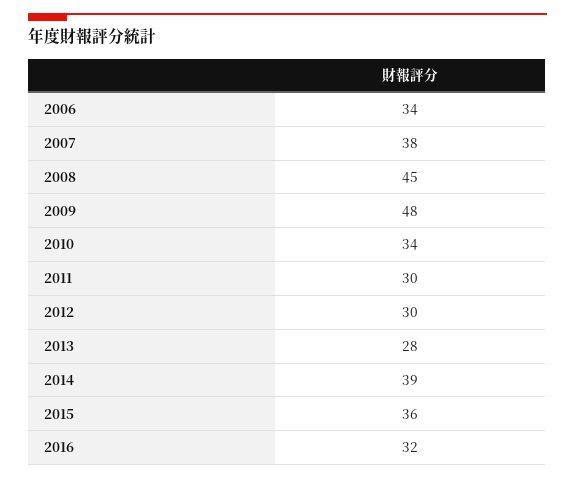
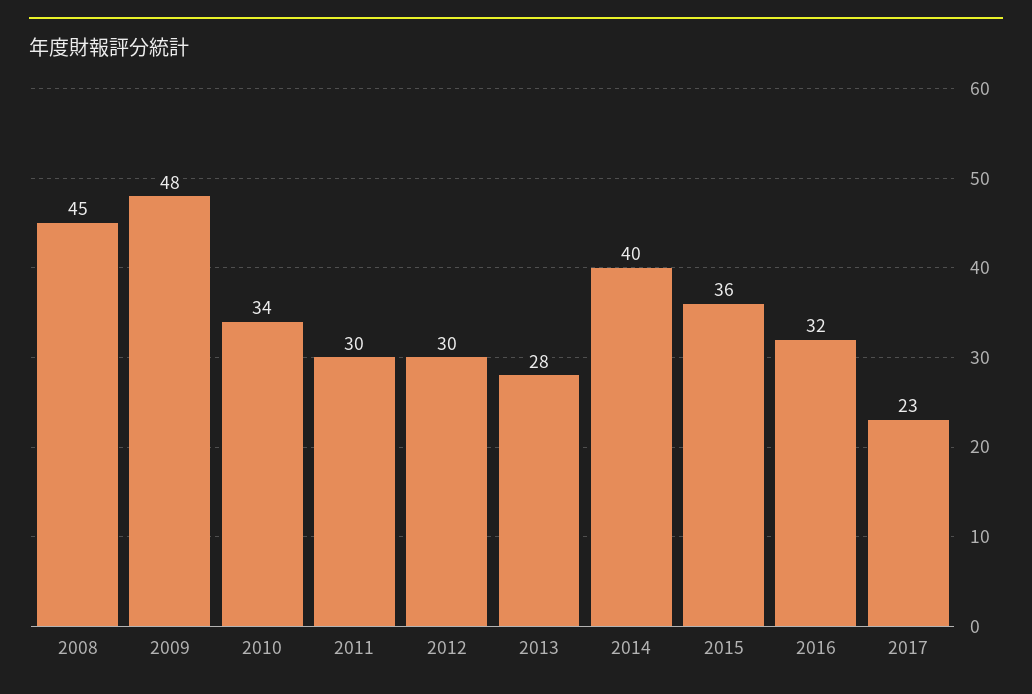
2006: 34 -> none
2007: 38 -> none
2014: 39 -> 40
2017: none -> 23

